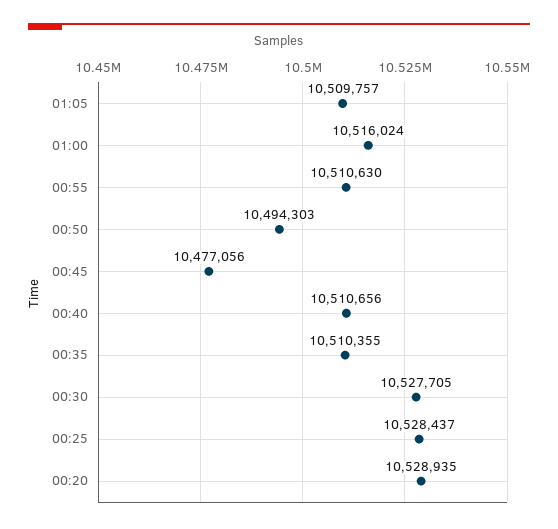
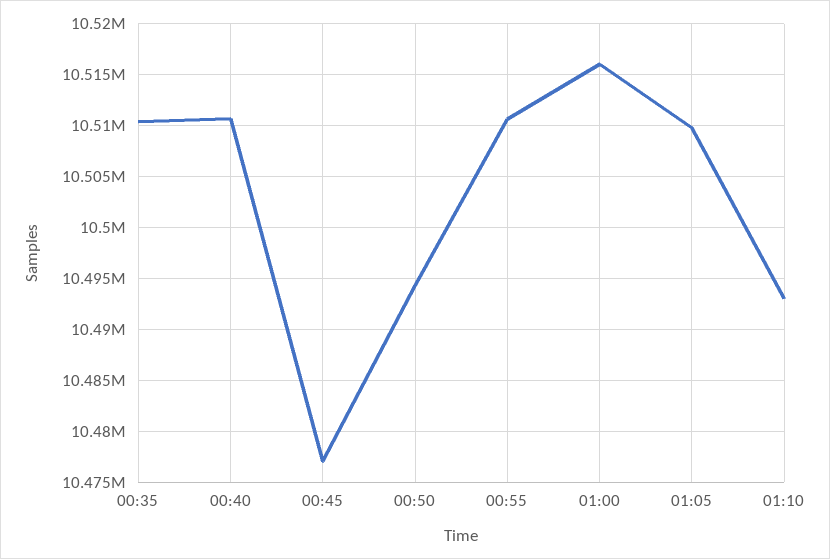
00:30: 10527705 -> none
00:25: 10528437 -> none
00:20: 10528935 -> none
01:10: none -> 10493000

